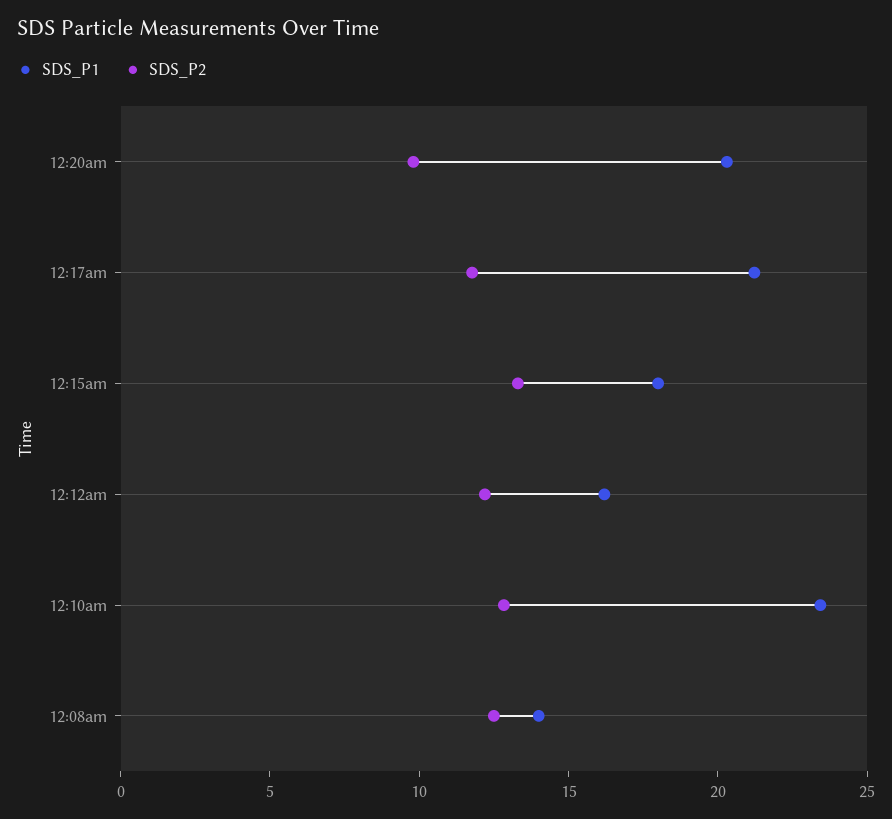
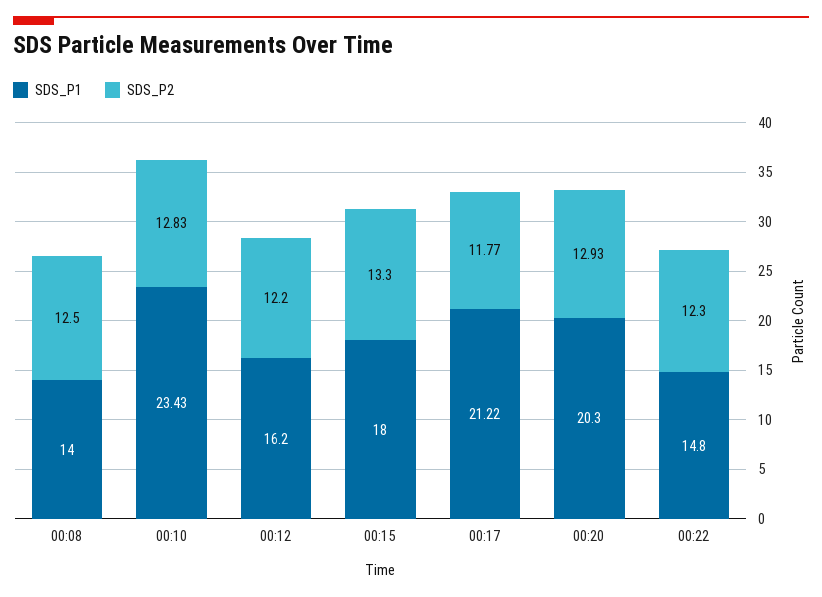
SDS_P2, 12:20am: 10 -> 12.93
SDS_P1, 00:22: none -> 14.8
SDS_P2, 00:22: none -> 12.3

